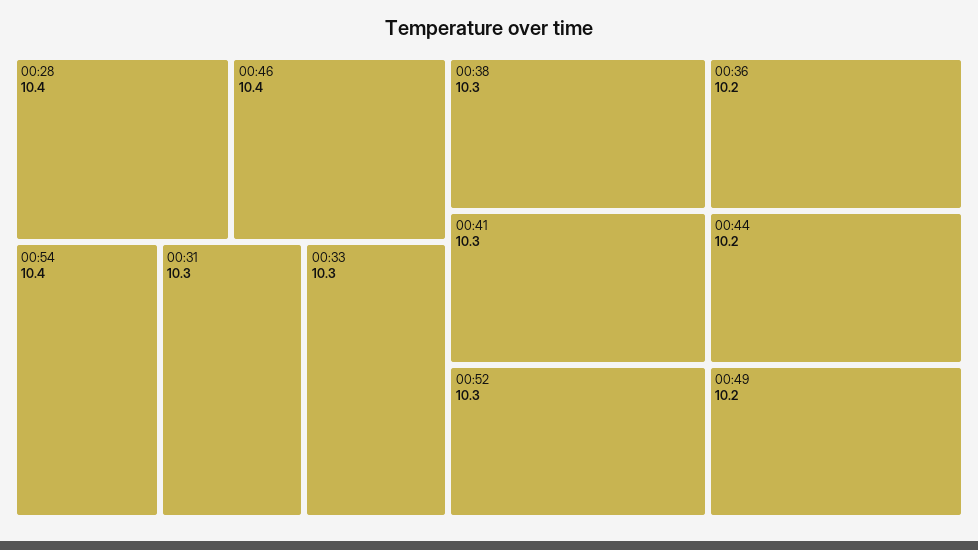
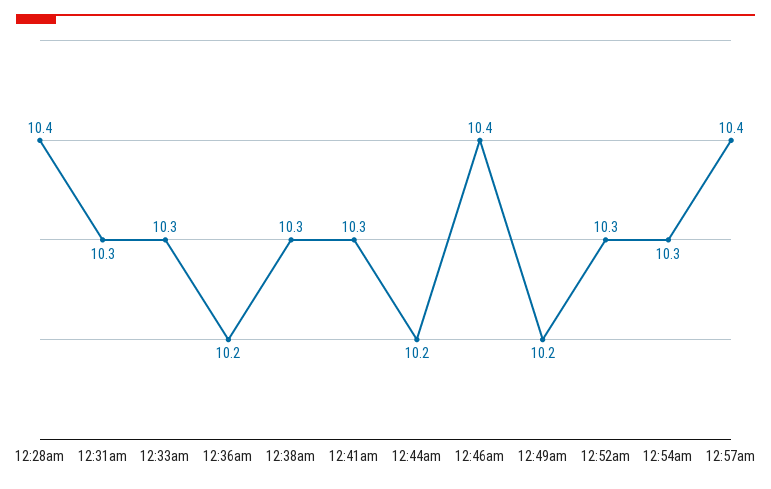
00:54: 10.4 -> 10.3
12:57am: none -> 10.4

